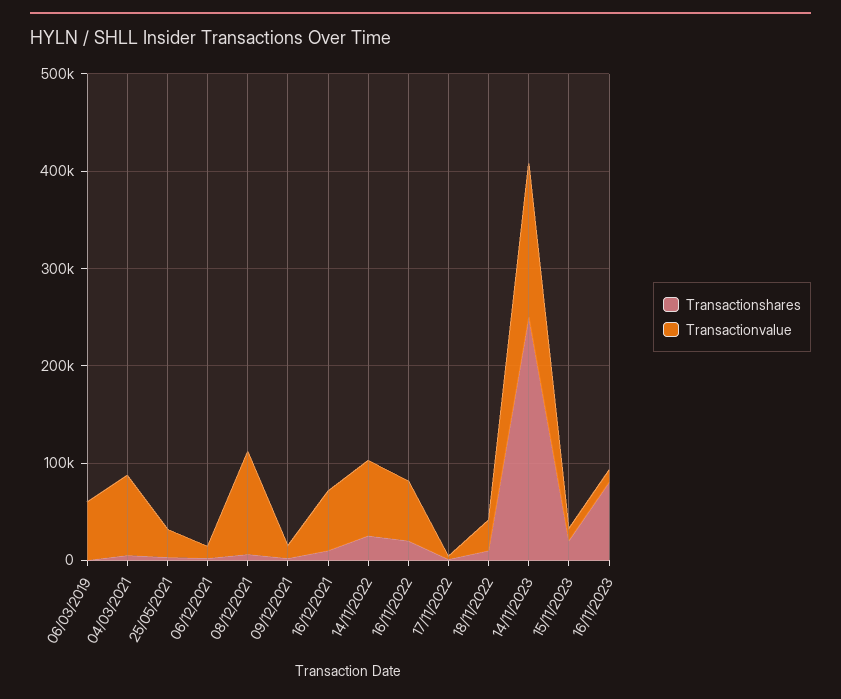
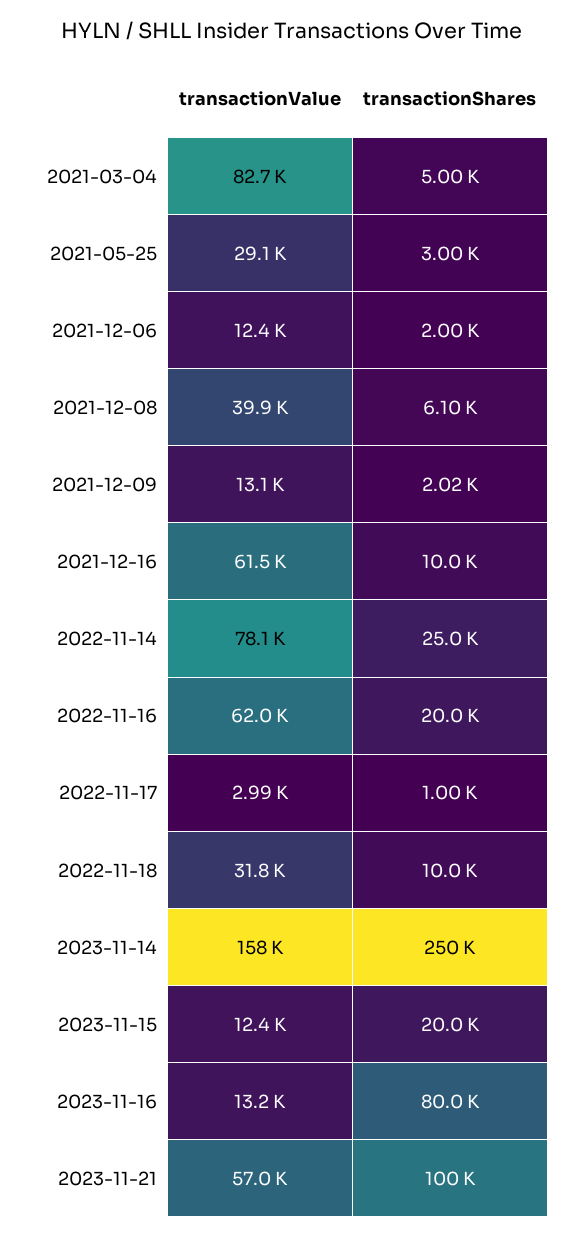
Transactionshares, 06/03/2019: 0 -> none
Transactionvalue, 06/03/2019: 60000 -> none
Transactionvalue, 08/12/2021: 100000 -> 39900
Transactionvalue, 2023-11-21: none -> 57000
Transactionshares, 2023-11-21: none -> 100000

